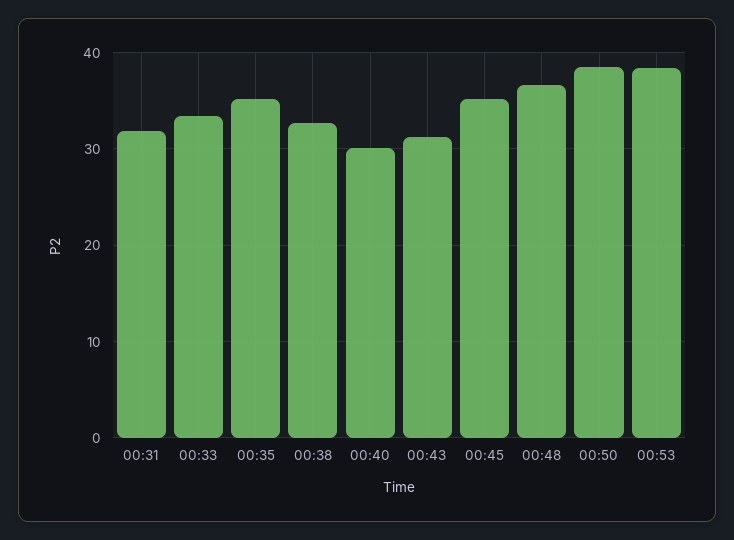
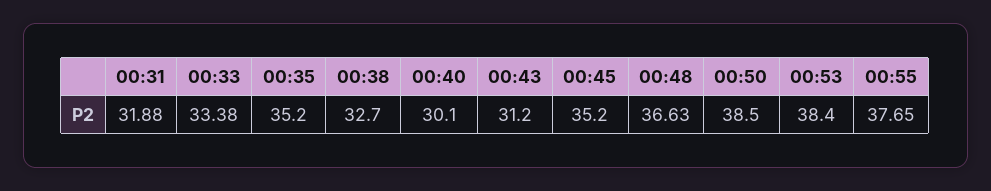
00:55: none -> 37.65

